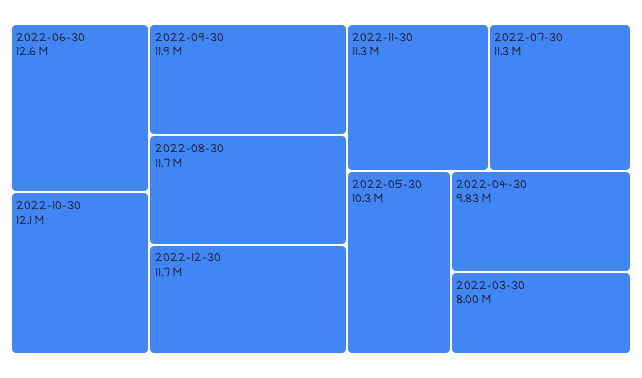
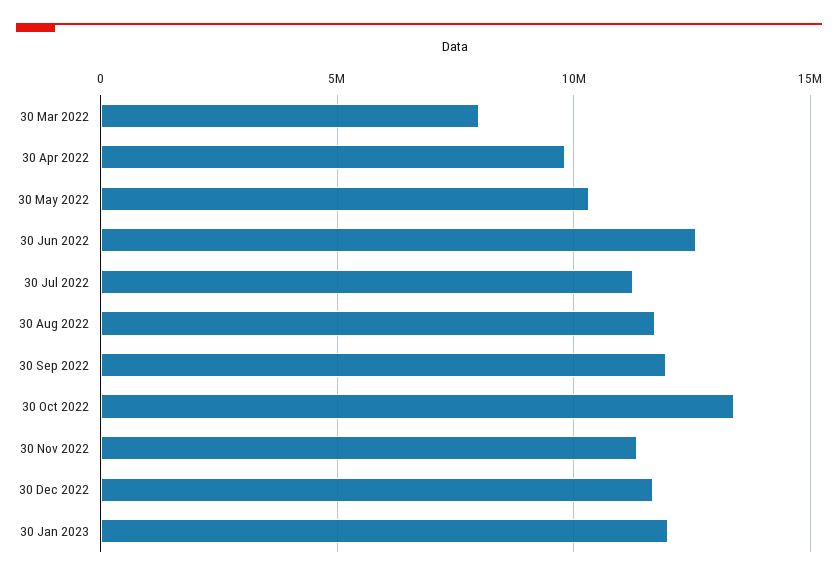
2022-10-30: 12100000 -> 13500000
30 Jan 2023: none -> 12000000

